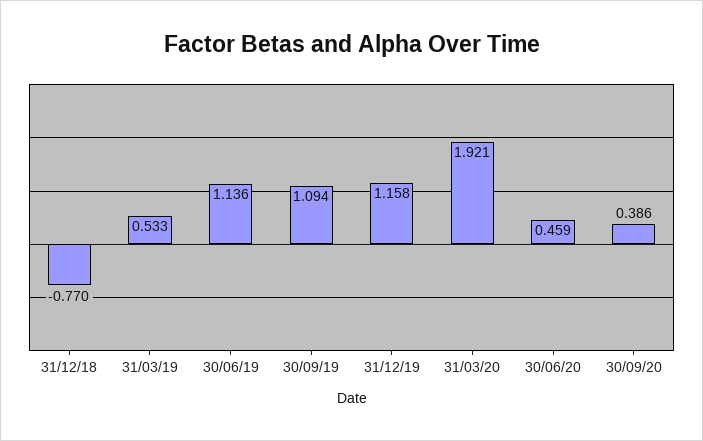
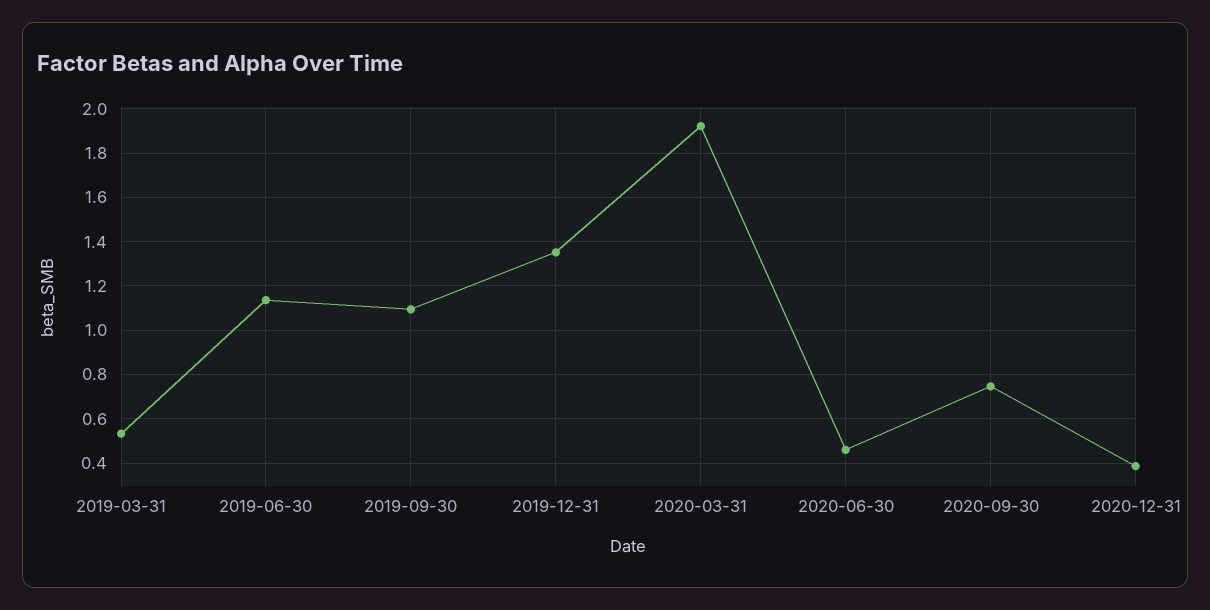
31/12/18: -0.77 -> none
31/12/19: 1.158 -> 1.35
30/09/20: 0.386 -> 0.75
2020-12-31: none -> 0.4

